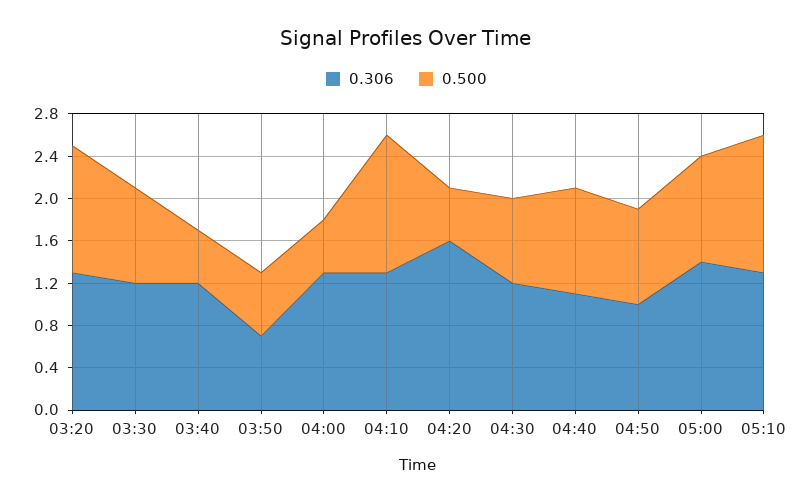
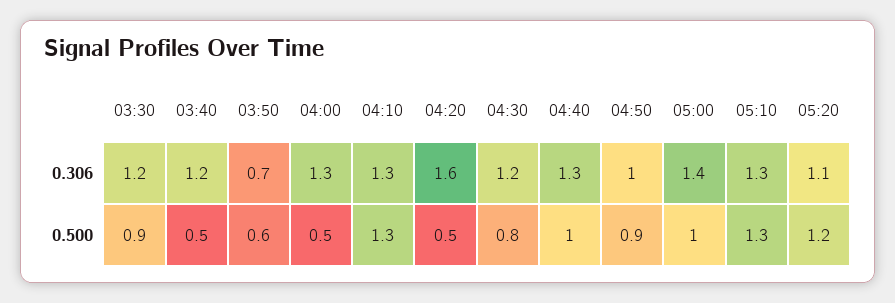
0.306, 03:20: 1.3 -> none
0.500, 03:20: 1.2 -> none
0.306, 04:40: 1.1 -> 1.3
0.306, 05:20: none -> 1.1
0.500, 05:20: none -> 1.2

